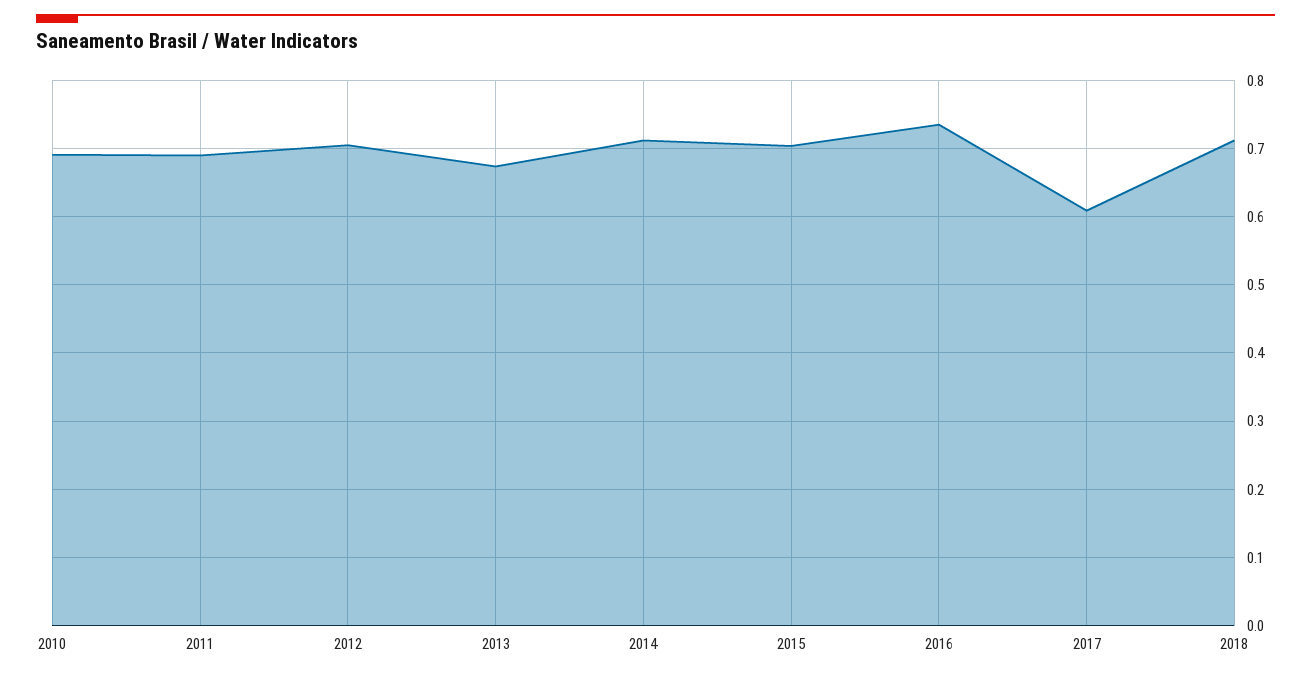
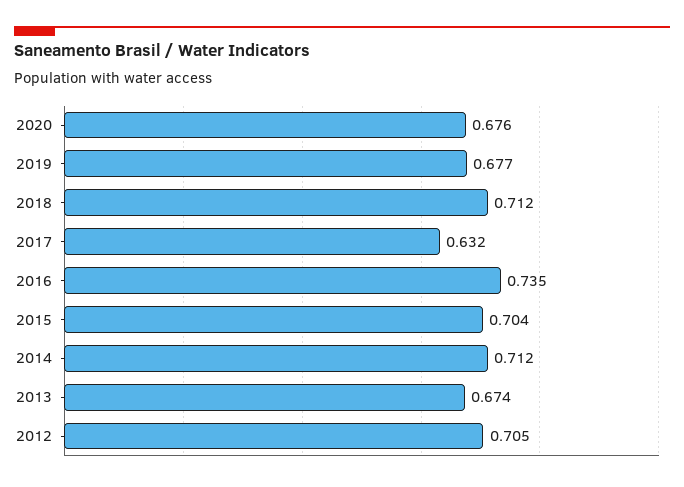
2010: 0.69 -> none
2011: 0.69 -> none
2017: 0.61 -> 0.632
2020: none -> 0.676
2019: none -> 0.677

